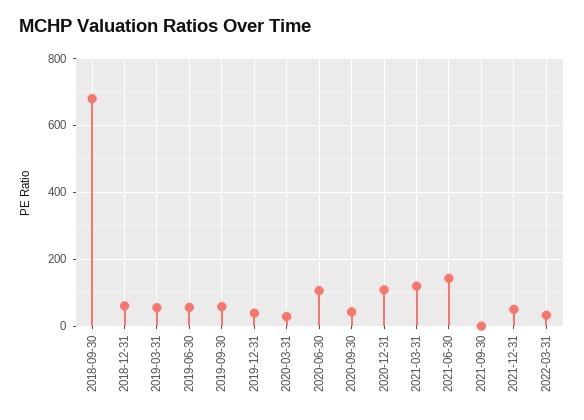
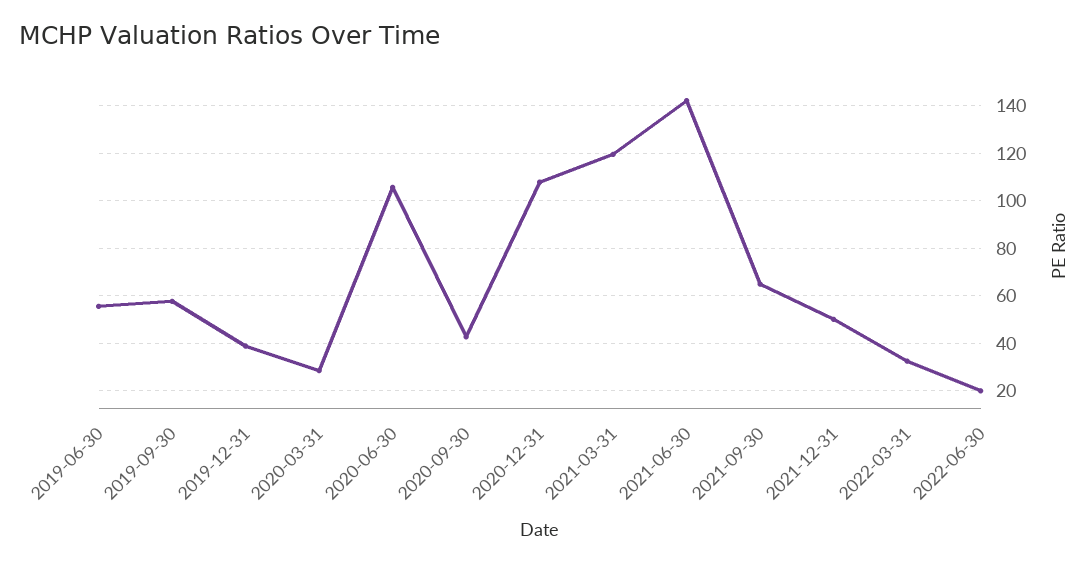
2018-09-30: 680 -> none
2018-12-31: 60 -> none
2019-03-31: 60 -> none
2021-09-30: 0 -> 65
2022-06-30: none -> 20

